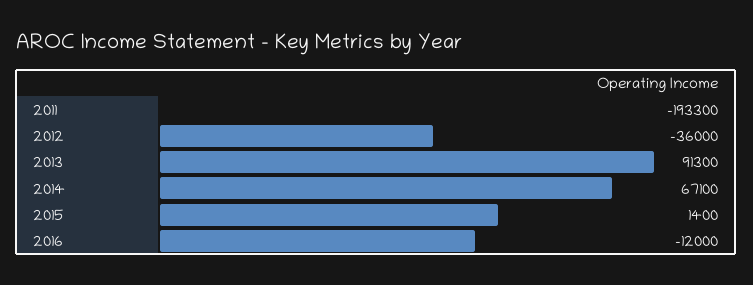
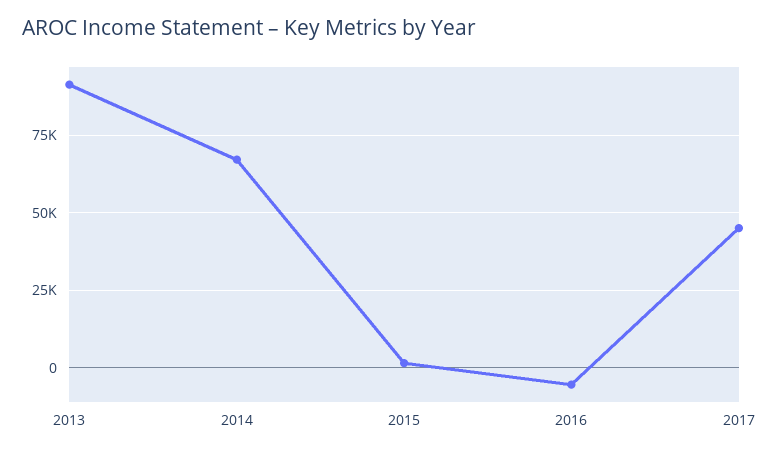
2011: -193300 -> none
2012: -36000 -> none
2016: -12000 -> -5000
2017: none -> 45000

